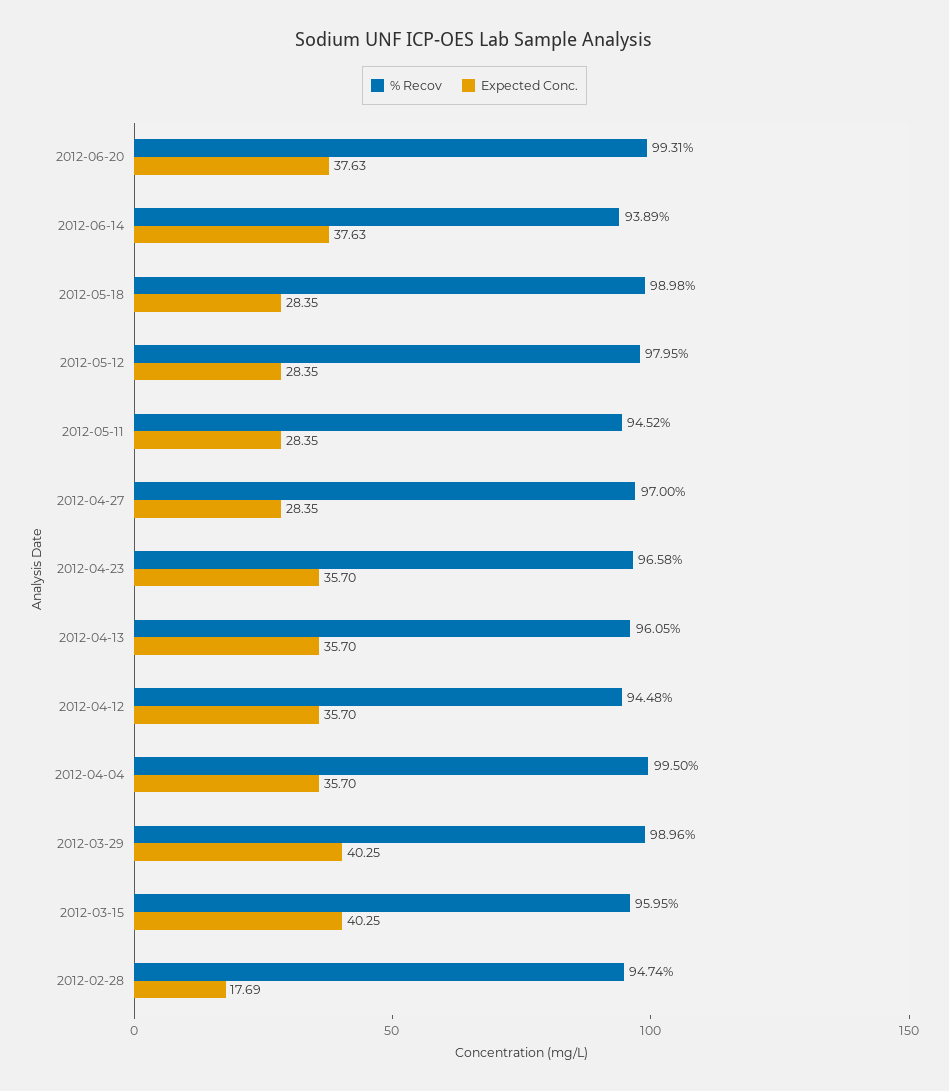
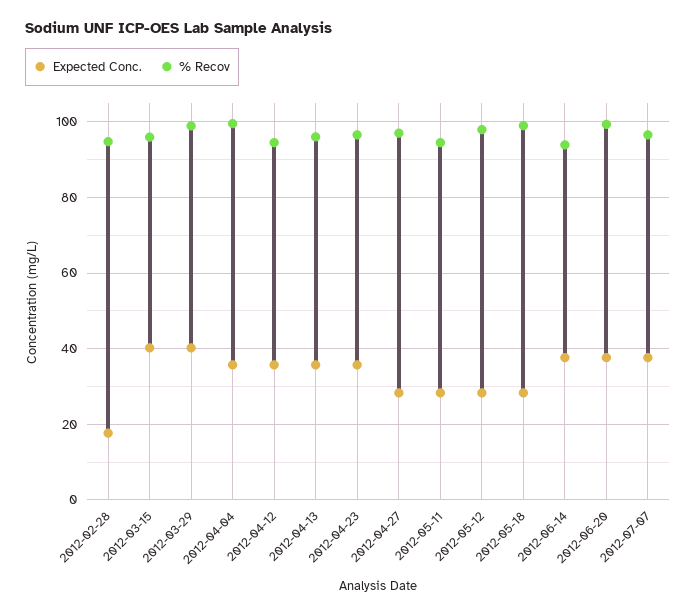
Expected Conc., 2012-07-07: none -> 38
% Recov, 2012-07-07: none -> 96

